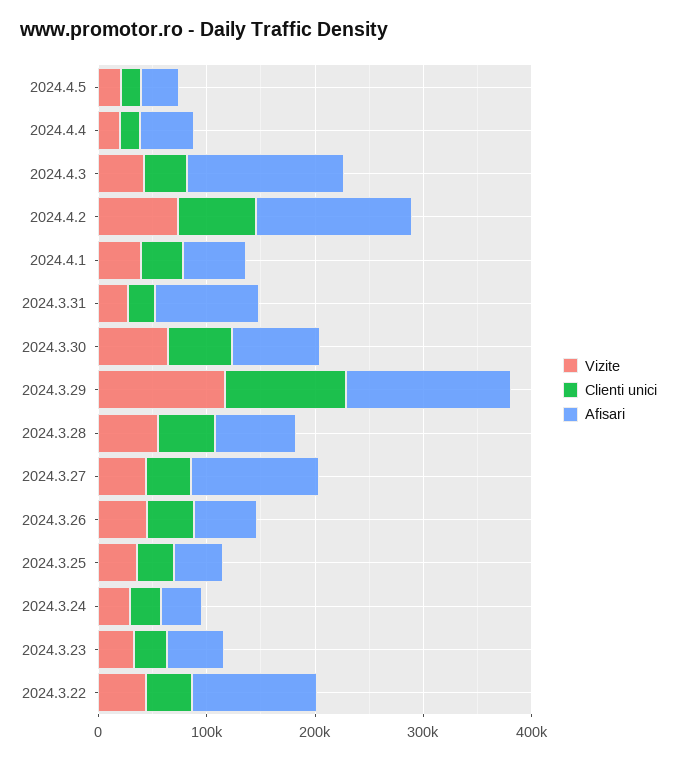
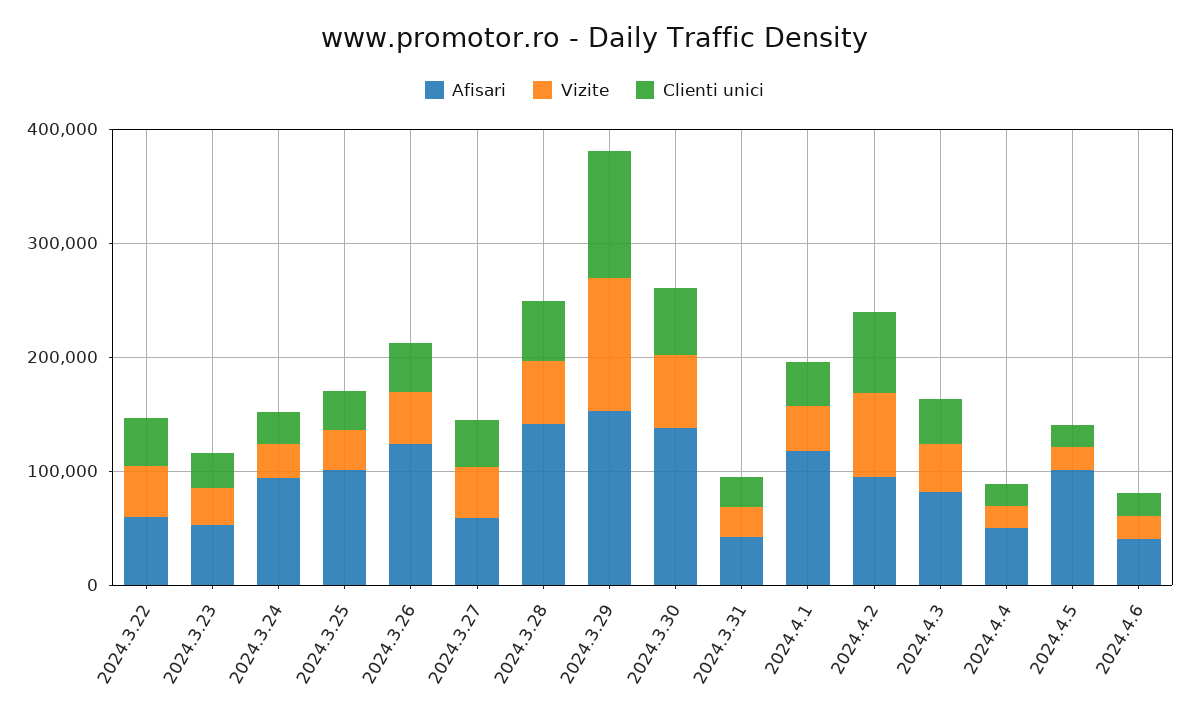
Afisari, 2024.4.5: 40000 -> 100000
Afisari, 2024.4.3: 140000 -> 80000
Afisari, 2024.4.2: 140000 -> 100000
Afisari, 2024.4.1: 60000 -> 120000
Afisari, 2024.3.31: 100000 -> 40000
Afisari, 2024.3.30: 80000 -> 140000
Afisari, 2024.3.28: 80000 -> 140000
Afisari, 2024.3.27: 120000 -> 60000
Afisari, 2024.3.26: 60000 -> 120000
Afisari, 2024.3.25: 40000 -> 100000
Afisari, 2024.3.24: 40000 -> 100000
Afisari, 2024.3.22: 120000 -> 60000
Afisari, 2024.4.6: none -> 40000
Vizite, 2024.4.6: none -> 20000
Clienti unici, 2024.4.6: none -> 20000

